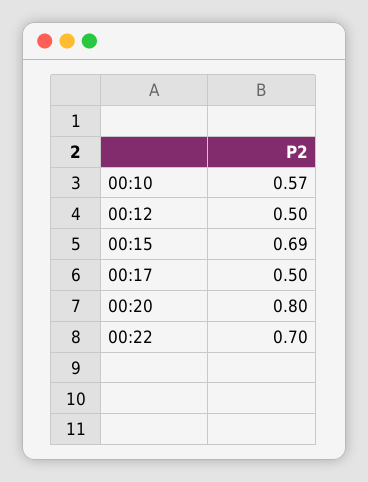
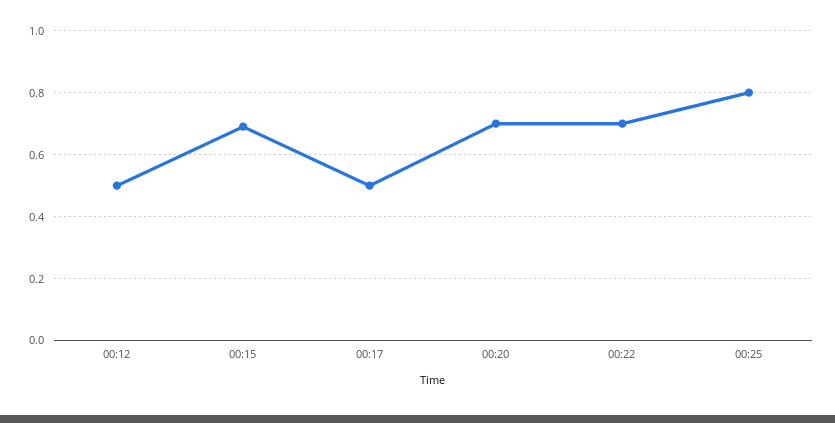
00:10: 0.57 -> none
00:20: 0.8 -> 0.7
00:25: none -> 0.8

